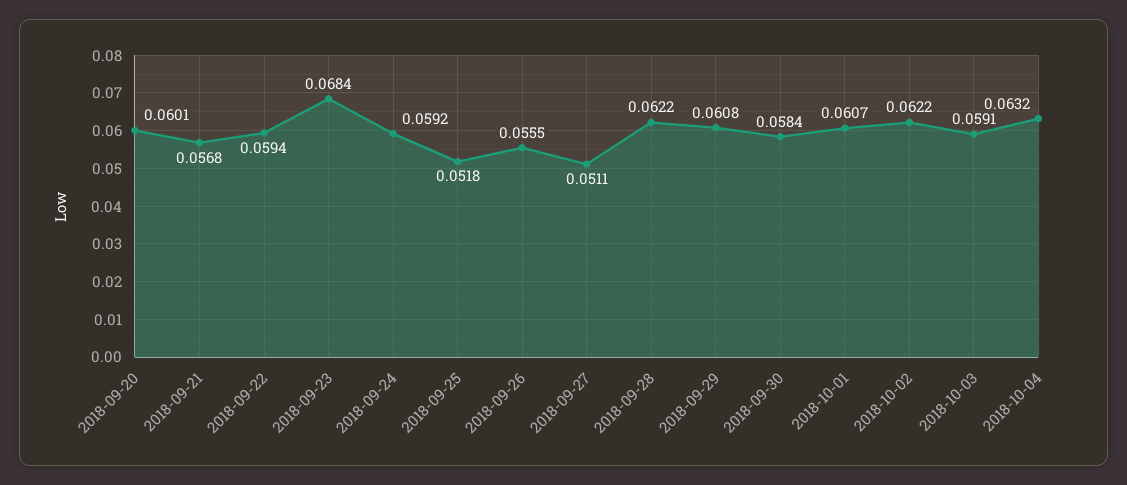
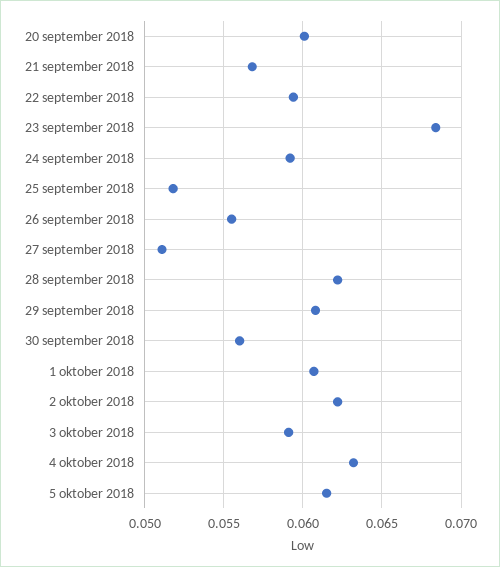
2018-09-30: 0.0584 -> 0.056
5 oktober 2018: none -> 0.0615

